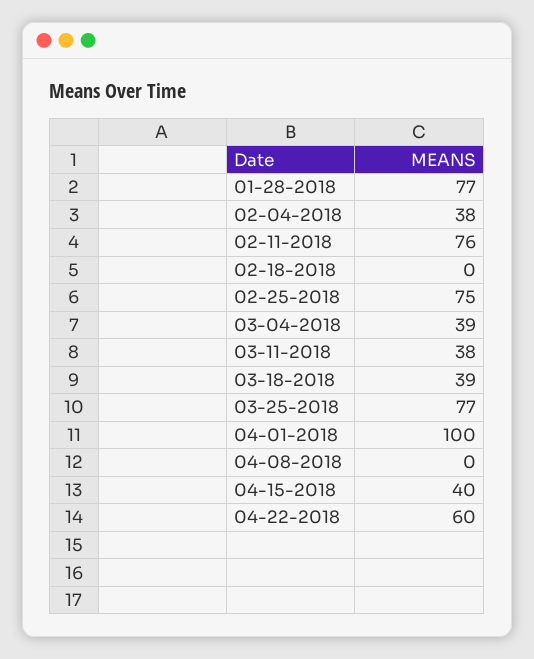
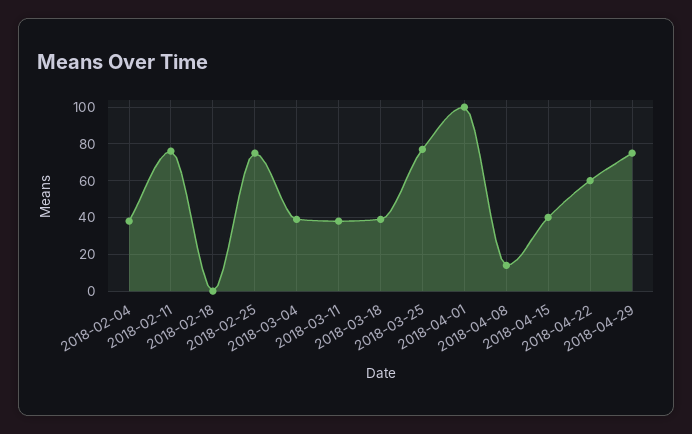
01-28-2018: 77 -> none
04-08-2018: 0 -> 15
2018-04-29: none -> 75

